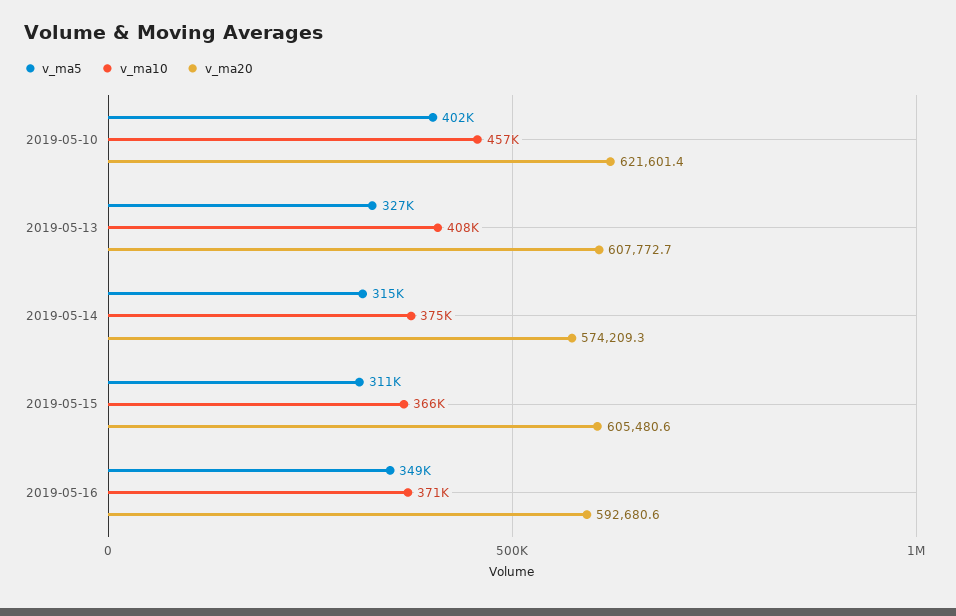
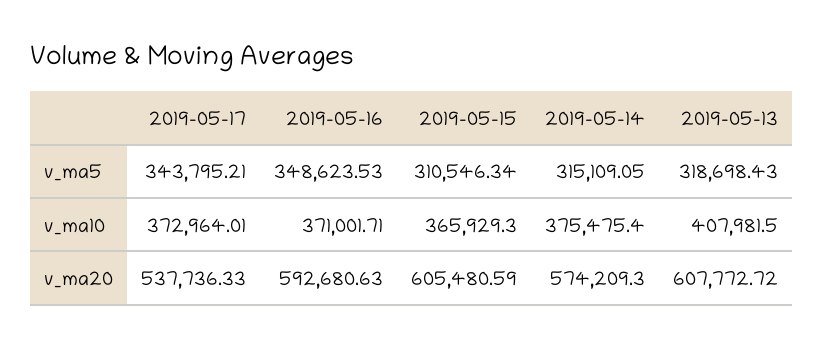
v_ma5, 2019-05-10: 402000 -> none
v_ma10, 2019-05-10: 457000 -> none
v_ma20, 2019-05-10: 621601.4 -> none
v_ma5, 2019-05-13: 327000 -> 318698.43
v_ma5, 2019-05-17: none -> 343795.21
v_ma10, 2019-05-17: none -> 372964.01
v_ma20, 2019-05-17: none -> 537736.33

